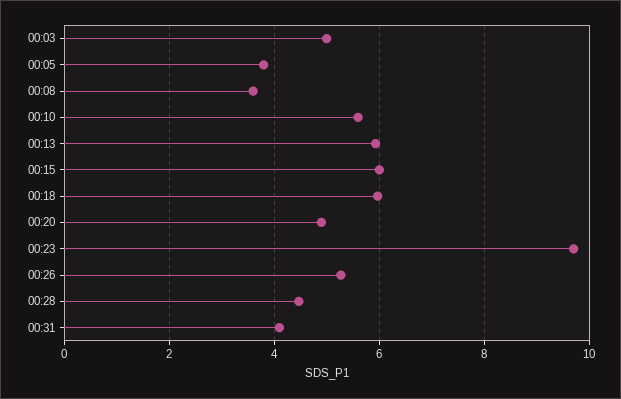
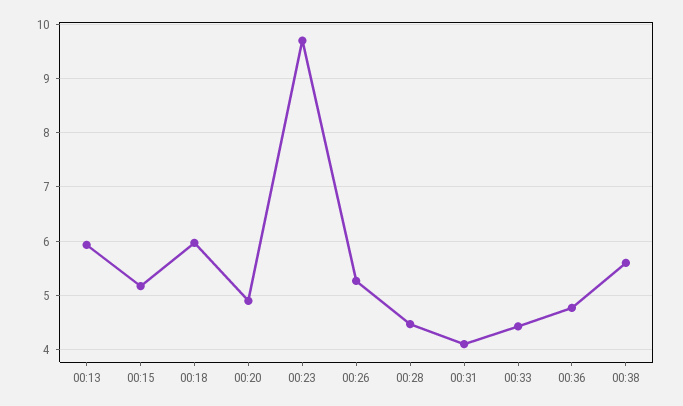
00:03: 5 -> none
00:05: 3.8 -> none
00:08: 3.6 -> none
00:10: 5.6 -> none
00:15: 6 -> 5.2
00:33: none -> 4.4
00:36: none -> 4.8
00:38: none -> 5.6

